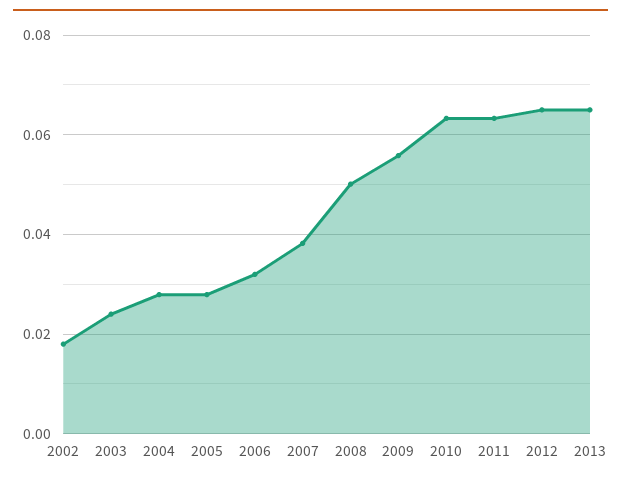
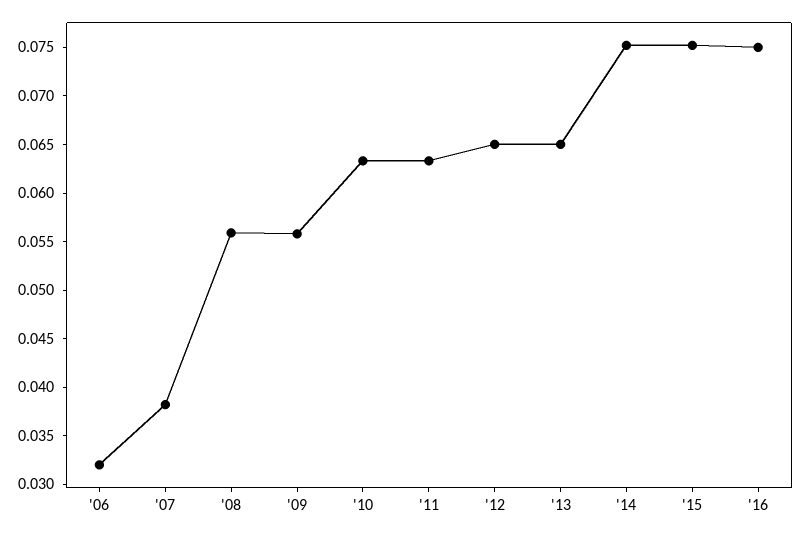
2002: 0.018 -> none
2003: 0.024 -> none
2004: 0.028 -> none
2005: 0.028 -> none
2008: 0.05 -> 0.056
'14: none -> 0.075
'15: none -> 0.075
'16: none -> 0.075

